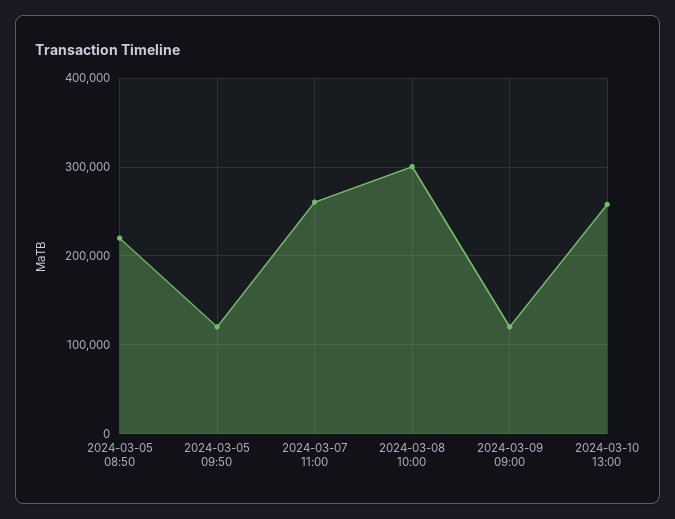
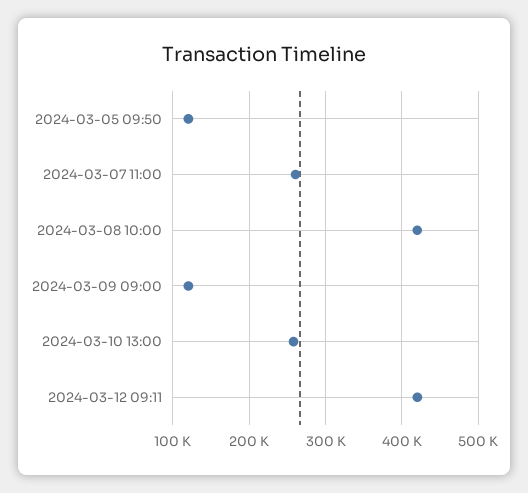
2024-03-05 08:50: 220000 -> none
2024-03-08 10:00: 300000 -> 420000
2024-03-12 09:11: none -> 420000

